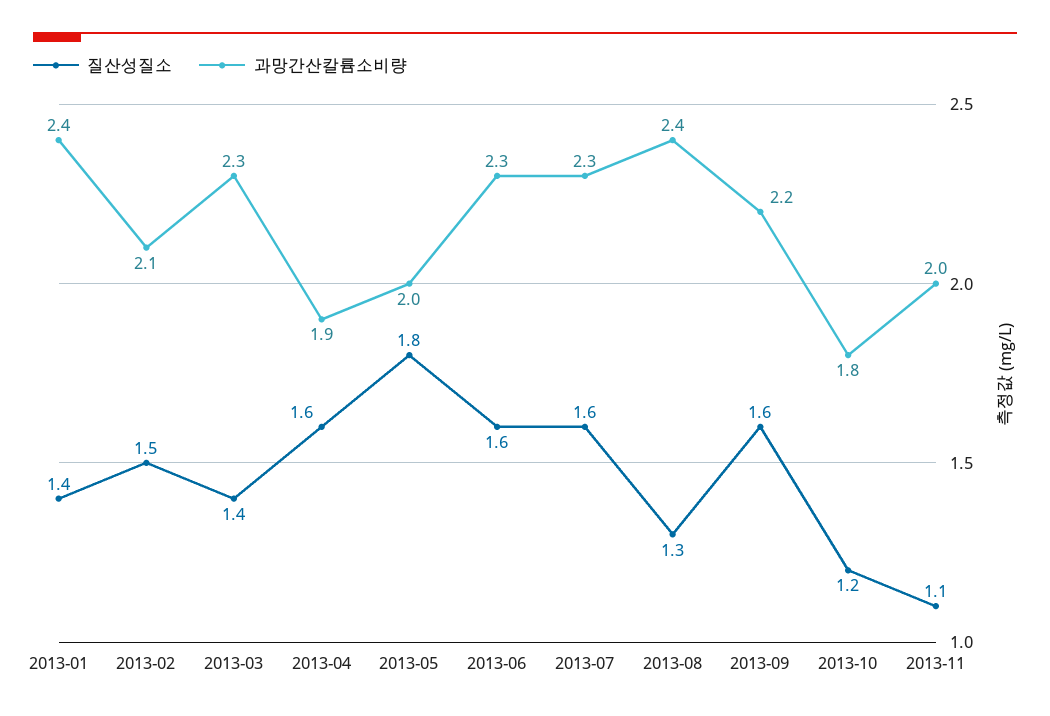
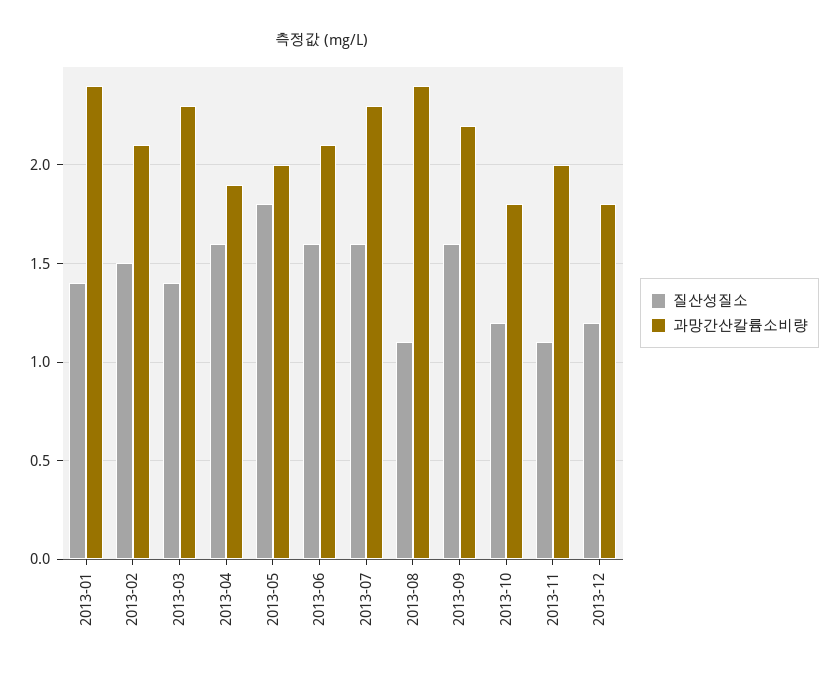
과망간산칼륨소비량, 2013-06: 2.3 -> 2.1
질산성질소, 2013-08: 1.3 -> 1.1
질산성질소, 2013-12: none -> 1.2
과망간산칼륨소비량, 2013-12: none -> 1.8

